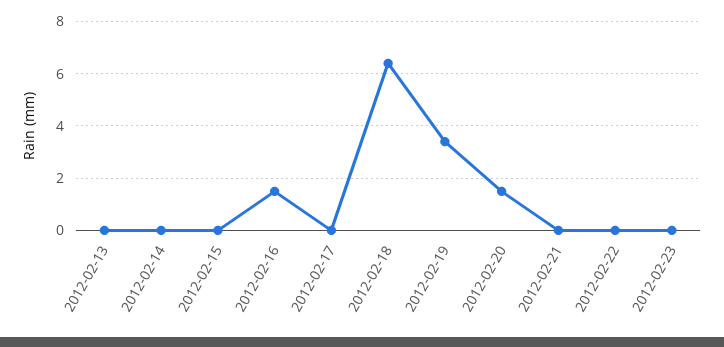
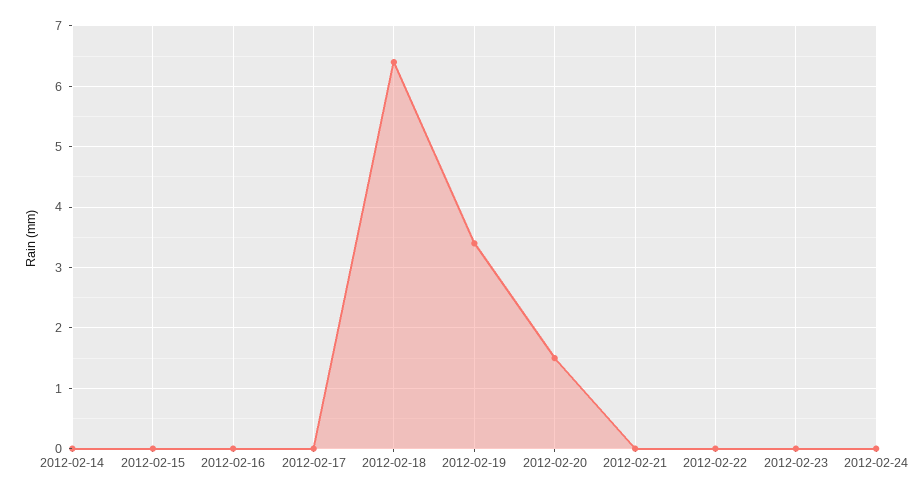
2012-02-13: 0 -> none
2012-02-16: 1.5 -> 0
2012-02-24: none -> 0

